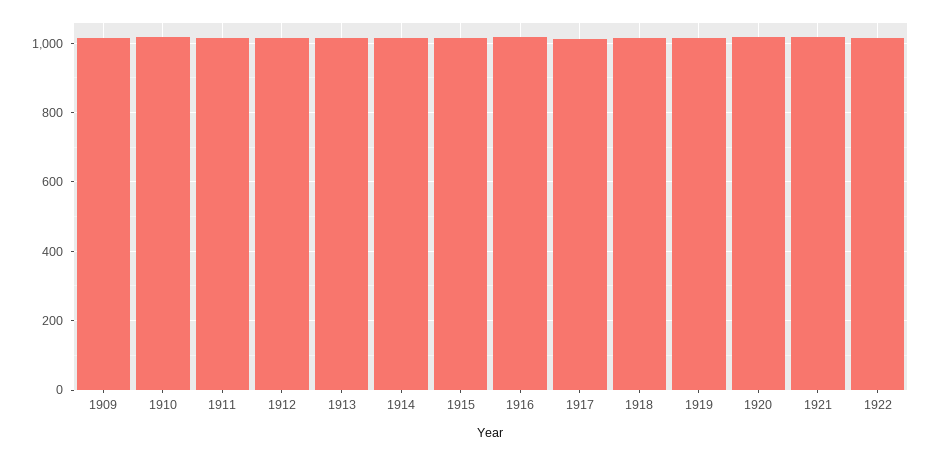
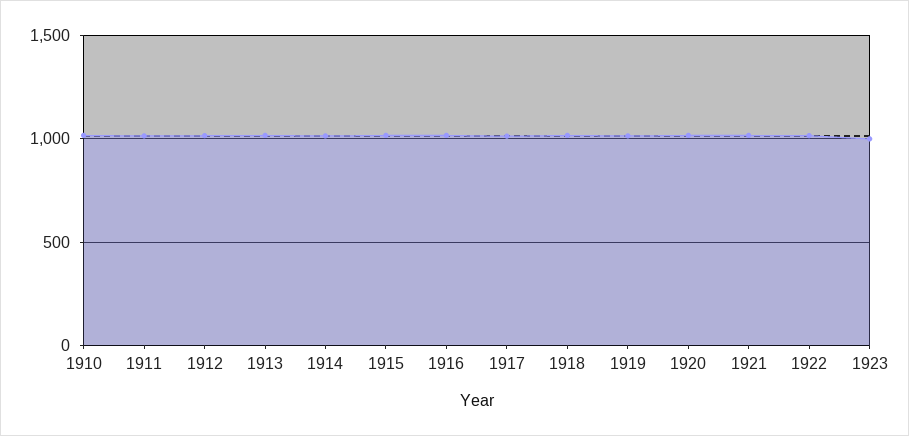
1909: 1020 -> none
1923: none -> 1000

